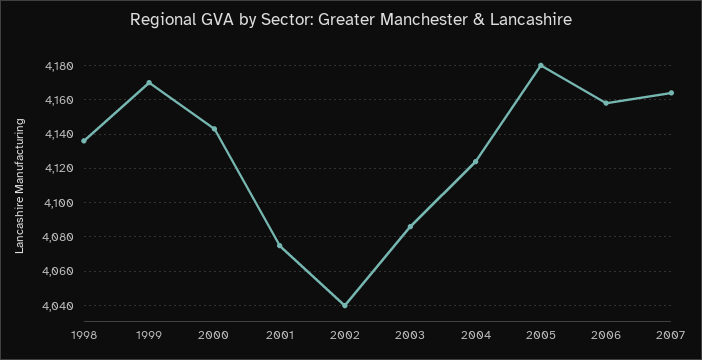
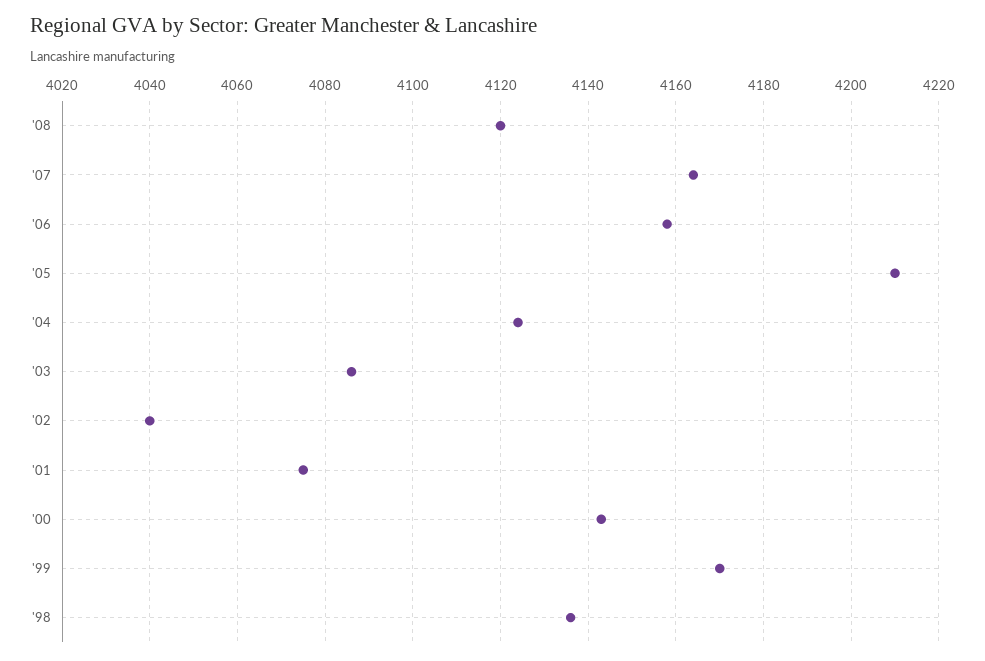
2005: 4180 -> 4210
'08: none -> 4120

